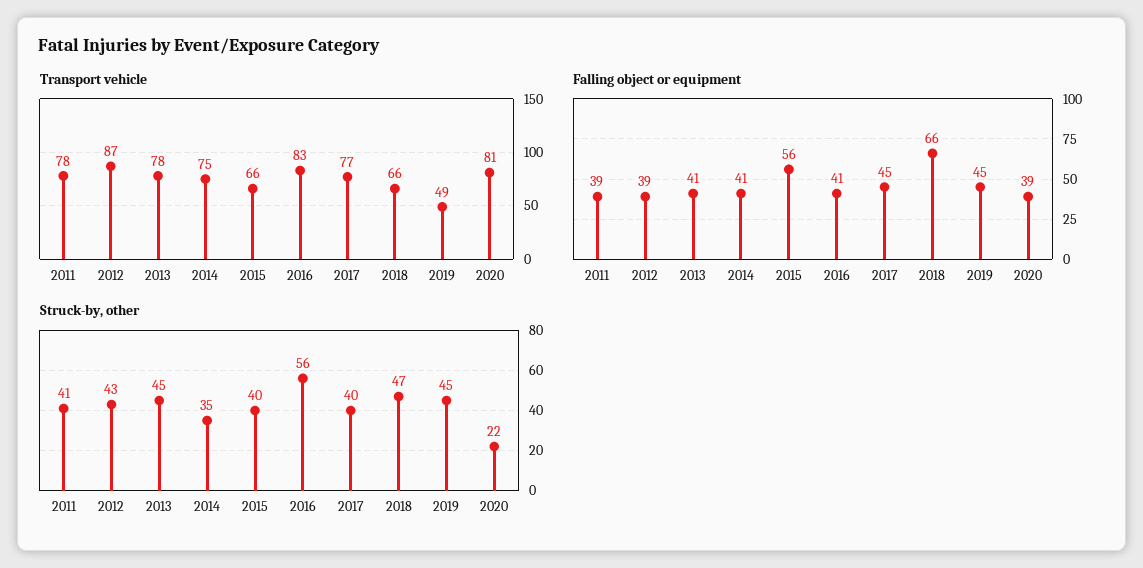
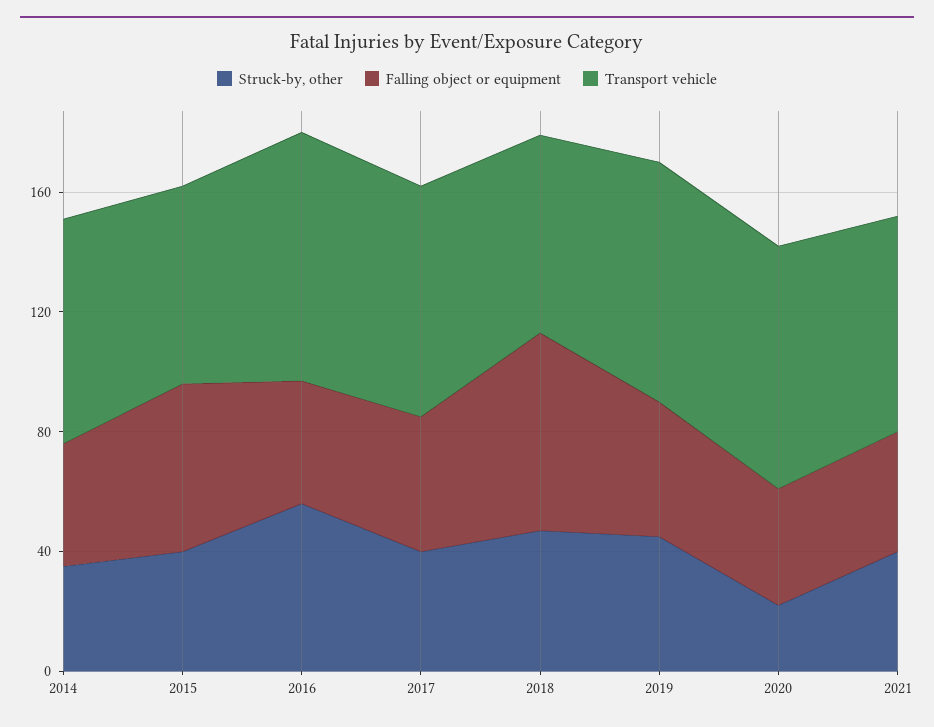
Transport vehicle, 2011: 78 -> none
Transport vehicle, 2012: 87 -> none
Transport vehicle, 2013: 78 -> none
Transport vehicle, 2019: 49 -> 80
Falling object or equipment, 2011: 39 -> none
Falling object or equipment, 2012: 39 -> none
Falling object or equipment, 2013: 41 -> none
Struck-by, other, 2011: 41 -> none
Struck-by, other, 2012: 43 -> none
Struck-by, other, 2013: 45 -> none
Struck-by, other, 2021: none -> 40
Falling object or equipment, 2021: none -> 40
Transport vehicle, 2021: none -> 70

